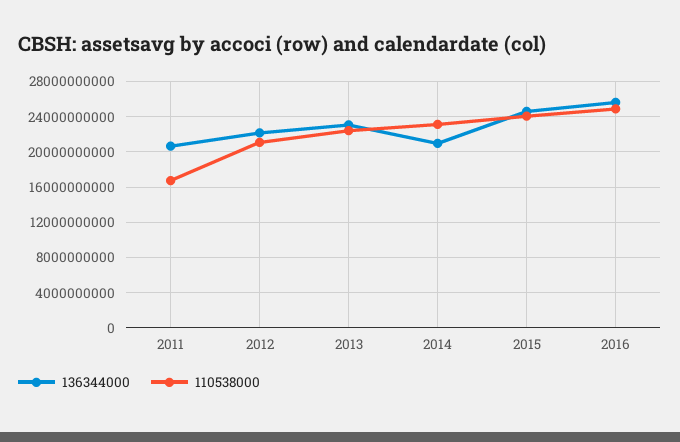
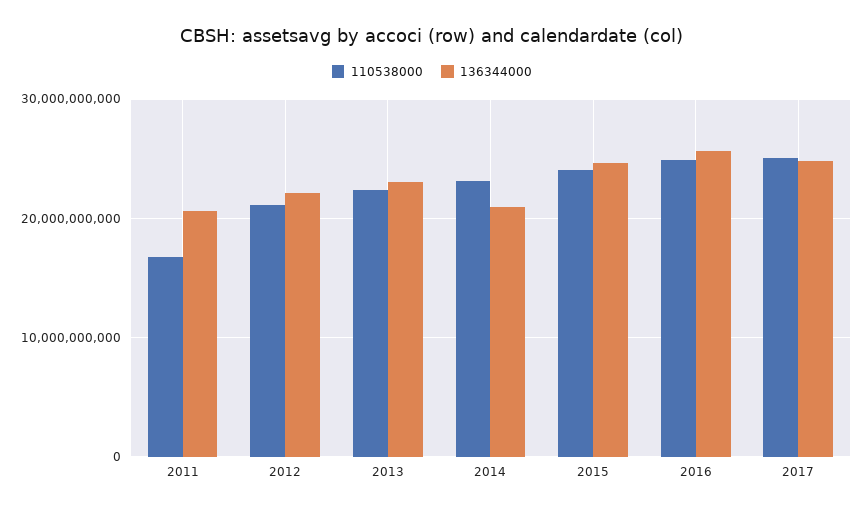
110538000, 2017: none -> 25000000000
136344000, 2017: none -> 25000000000

